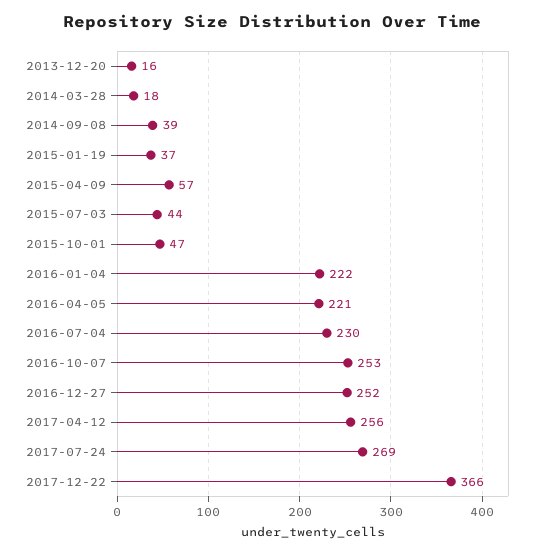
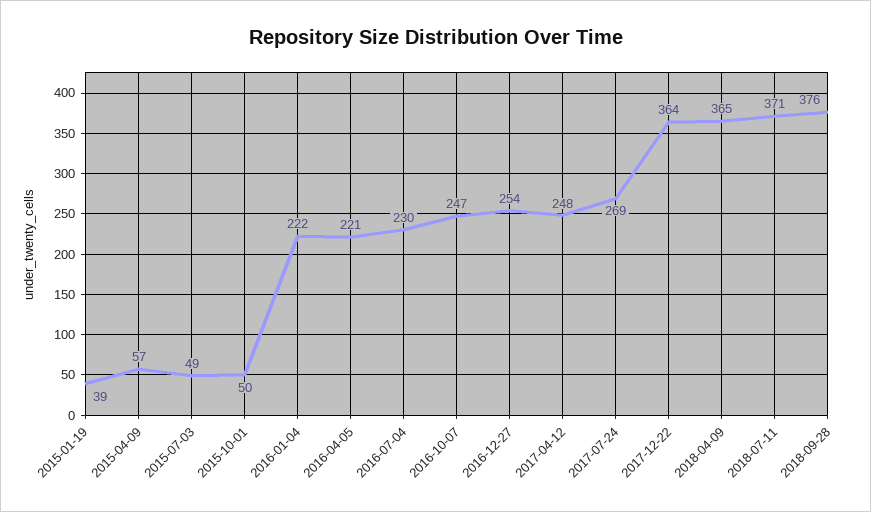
2013-12-20: 16 -> none
2014-03-28: 18 -> none
2014-09-08: 39 -> none
2015-01-19: 37 -> 39
2015-07-03: 44 -> 49
2015-10-01: 47 -> 50
2016-10-07: 253 -> 247
2016-12-27: 252 -> 254
2017-04-12: 256 -> 248
2017-12-22: 366 -> 364
2018-04-09: none -> 365
2018-07-11: none -> 371
2018-09-28: none -> 376

